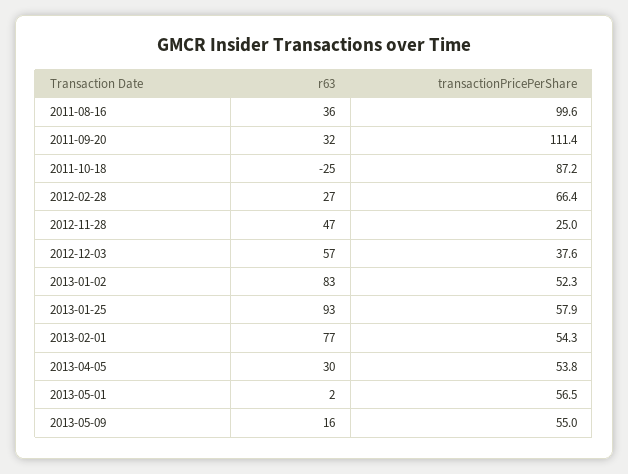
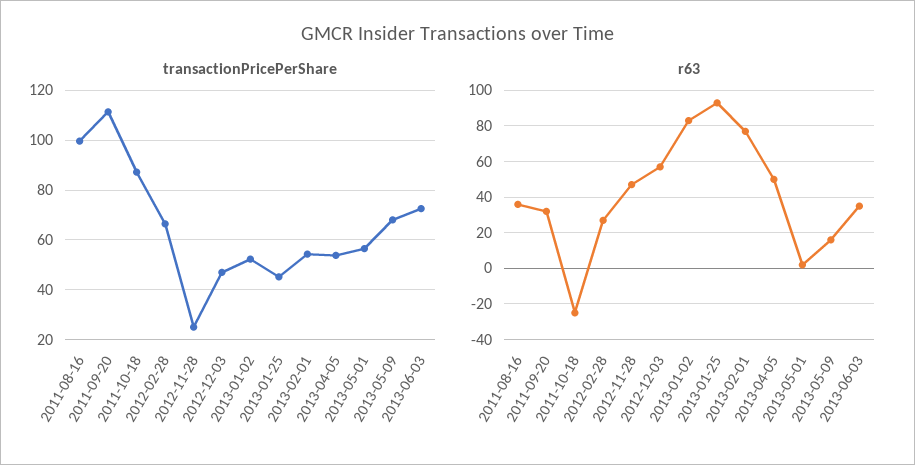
transactionPricePerShare, 2012-12-03: 37.6 -> 47.5
transactionPricePerShare, 2013-01-25: 57.9 -> 45
r63, 2013-04-05: 30 -> 50
transactionPricePerShare, 2013-05-09: 55 -> 67.5
transactionPricePerShare, 2013-06-03: none -> 72.5
r63, 2013-06-03: none -> 35

